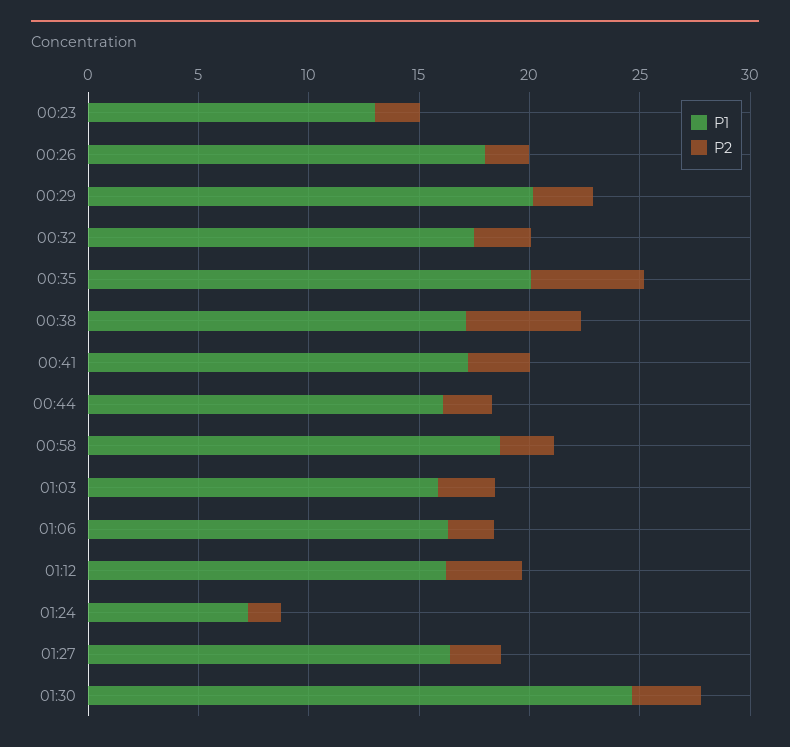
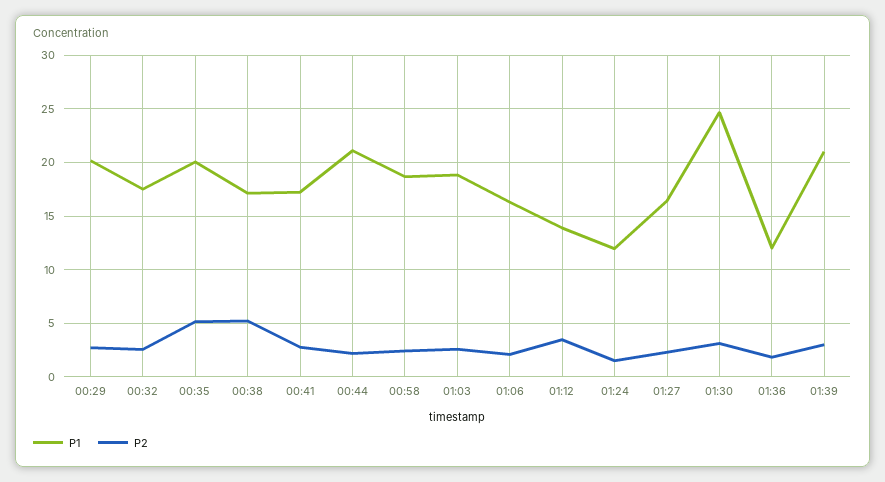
P1, 00:23: 13 -> none
P2, 00:23: 2 -> none
P1, 00:26: 18 -> none
P2, 00:26: 2 -> none
P1, 00:44: 16 -> 21
P1, 01:03: 16 -> 19
P1, 01:12: 16 -> 14
P1, 01:24: 7 -> 12
P1, 01:36: none -> 12
P2, 01:36: none -> 2
P1, 01:39: none -> 21
P2, 01:39: none -> 3

